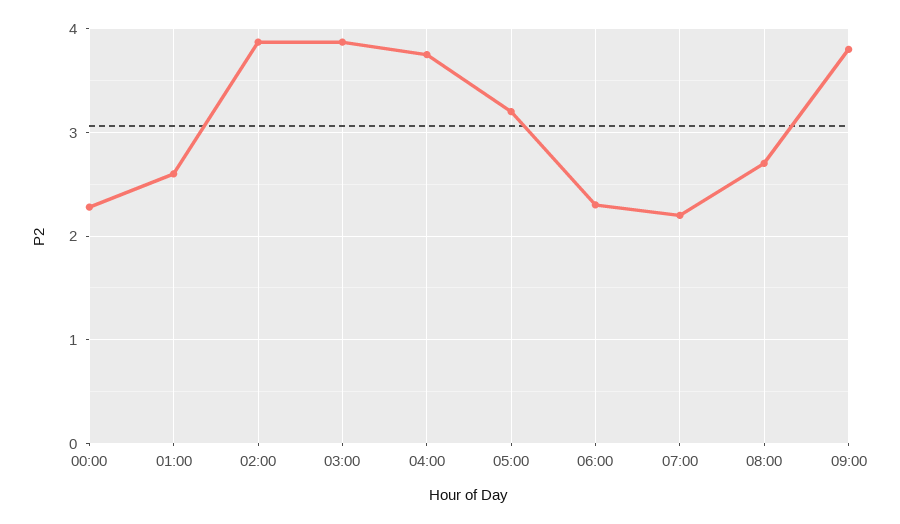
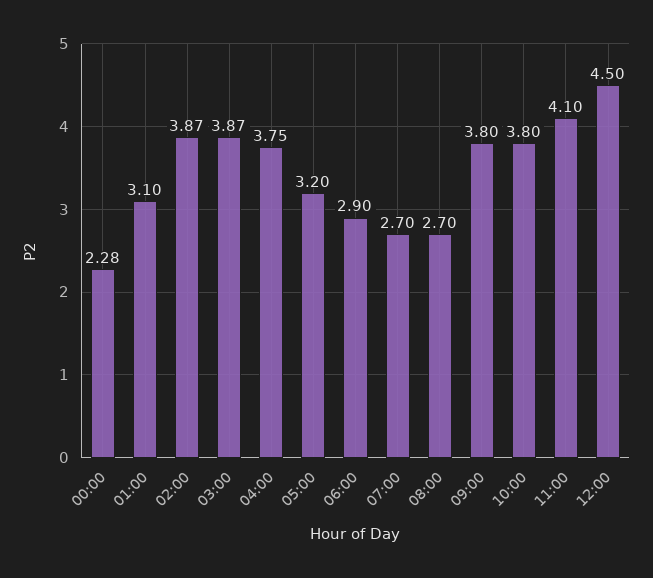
01:00: 2.6 -> 3.1
06:00: 2.3 -> 2.9
07:00: 2.2 -> 2.7
10:00: none -> 3.8
11:00: none -> 4.1
12:00: none -> 4.5

